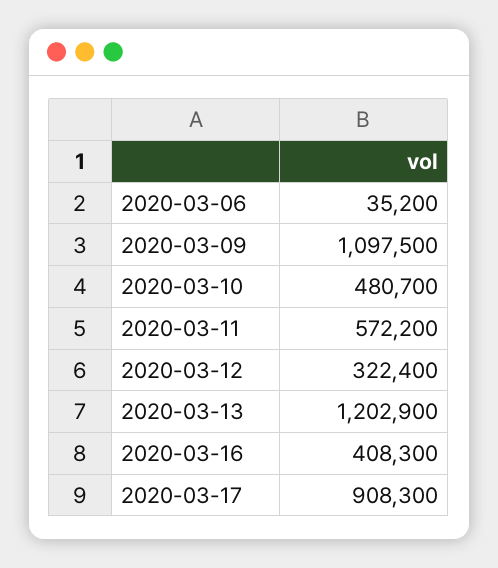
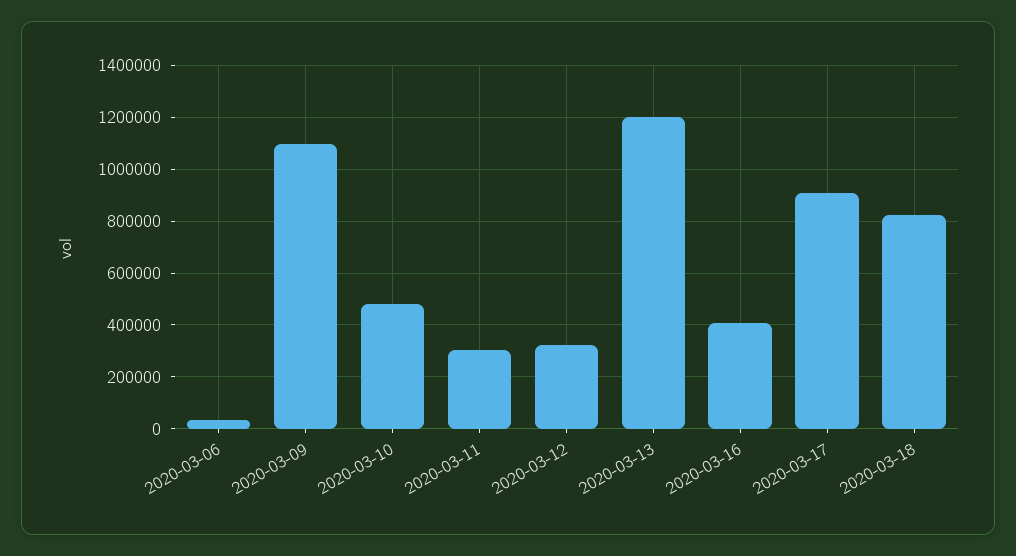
2020-03-11: 572200 -> 300000
2020-03-18: none -> 825000

